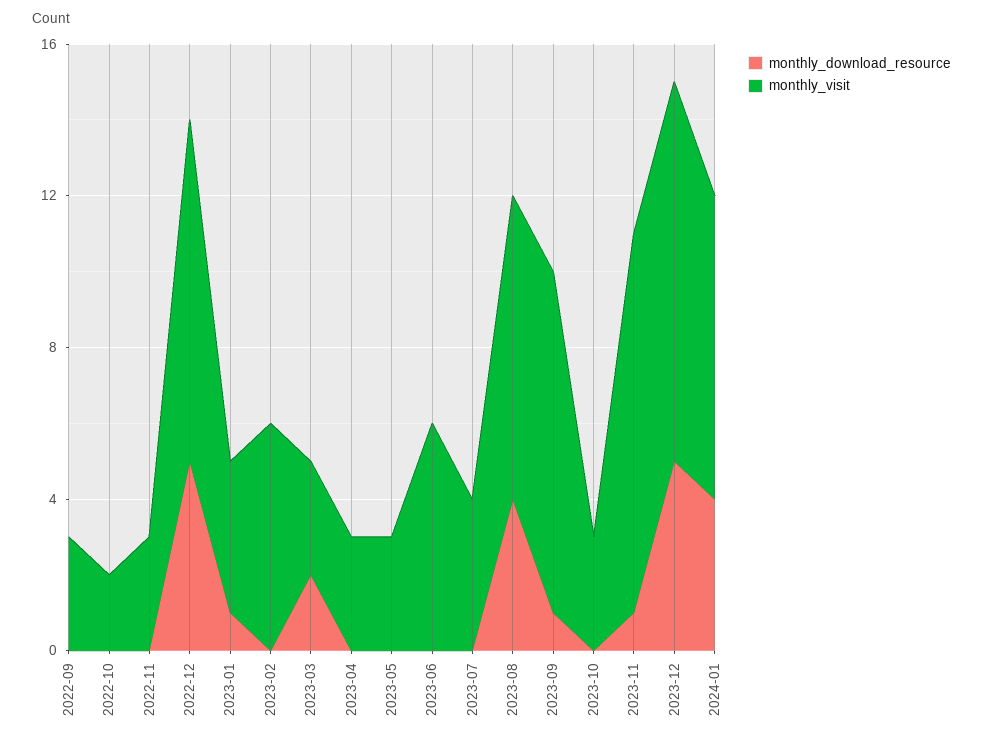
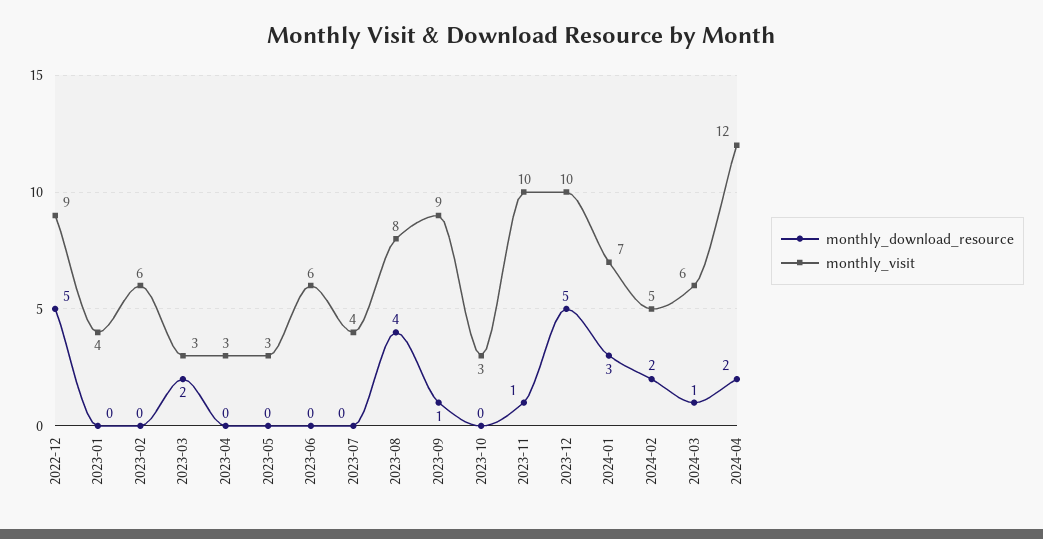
monthly_download_resource, 2022-09: 0 -> none
monthly_visit, 2022-09: 3 -> none
monthly_download_resource, 2022-10: 0 -> none
monthly_visit, 2022-10: 2 -> none
monthly_download_resource, 2022-11: 0 -> none
monthly_visit, 2022-11: 3 -> none
monthly_download_resource, 2023-01: 1 -> 0
monthly_download_resource, 2024-01: 4 -> 3
monthly_visit, 2024-01: 8 -> 7
monthly_download_resource, 2024-02: none -> 2
monthly_visit, 2024-02: none -> 5
monthly_download_resource, 2024-03: none -> 1
monthly_visit, 2024-03: none -> 6
monthly_download_resource, 2024-04: none -> 2
monthly_visit, 2024-04: none -> 12

